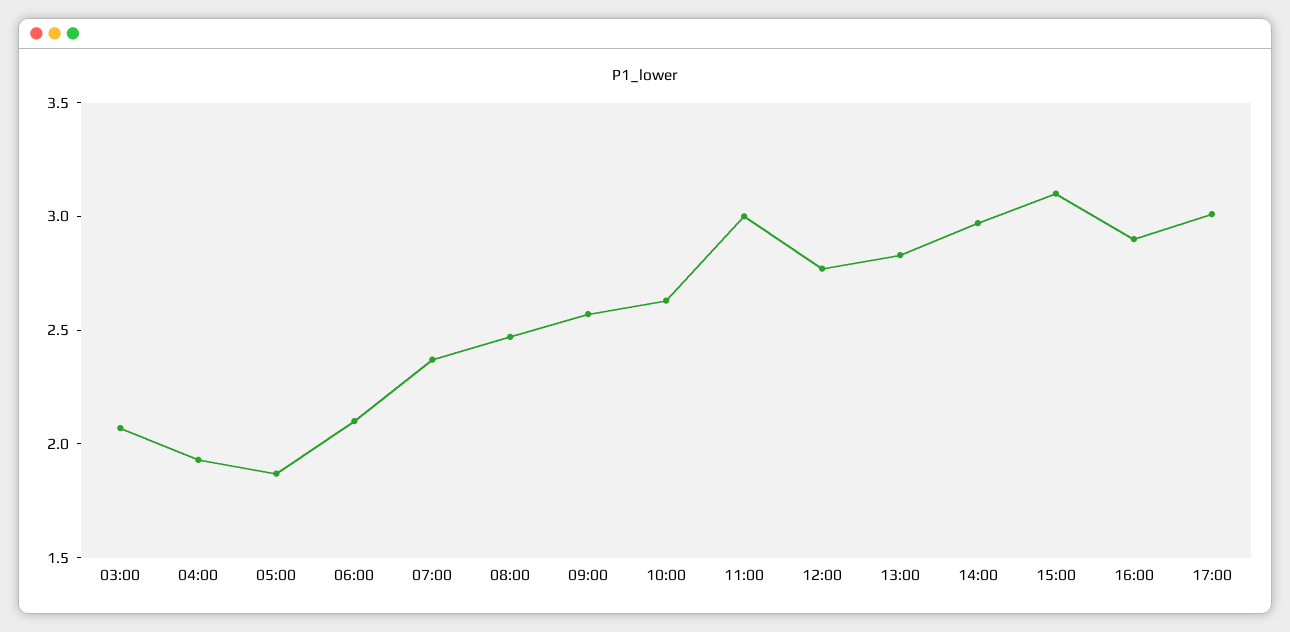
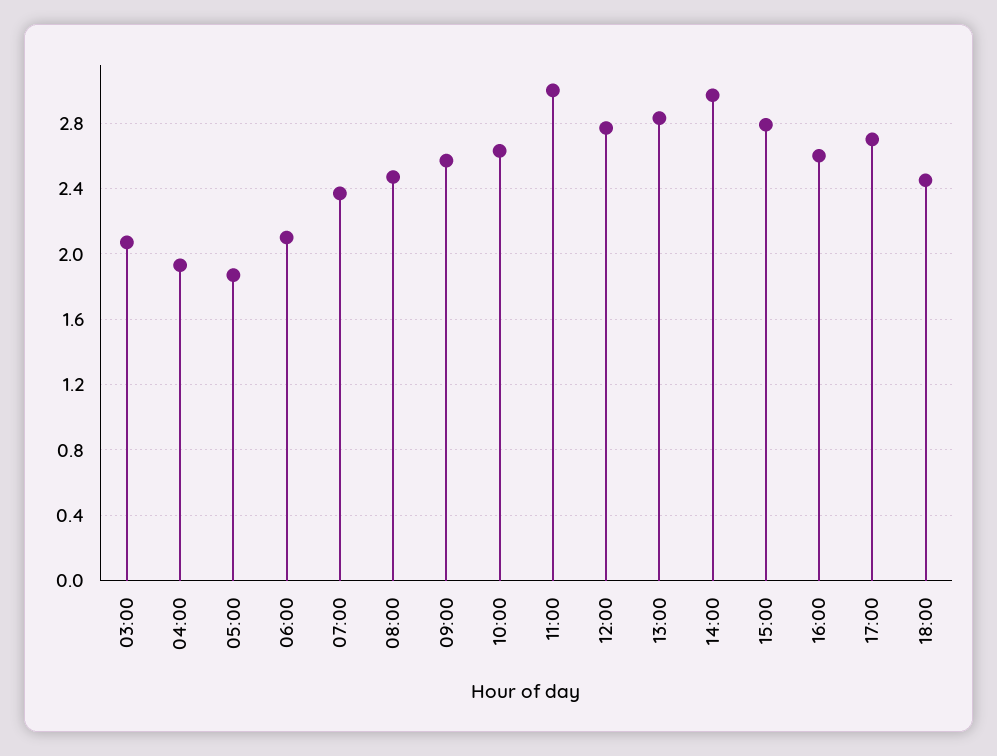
15:00: 3.1 -> 2.8
16:00: 2.9 -> 2.6
17:00: 3 -> 2.7
18:00: none -> 2.45

